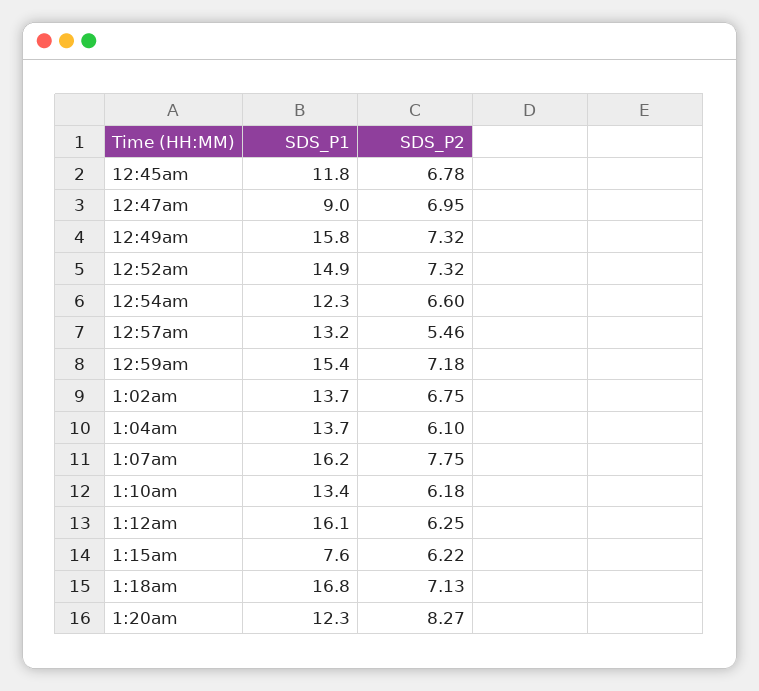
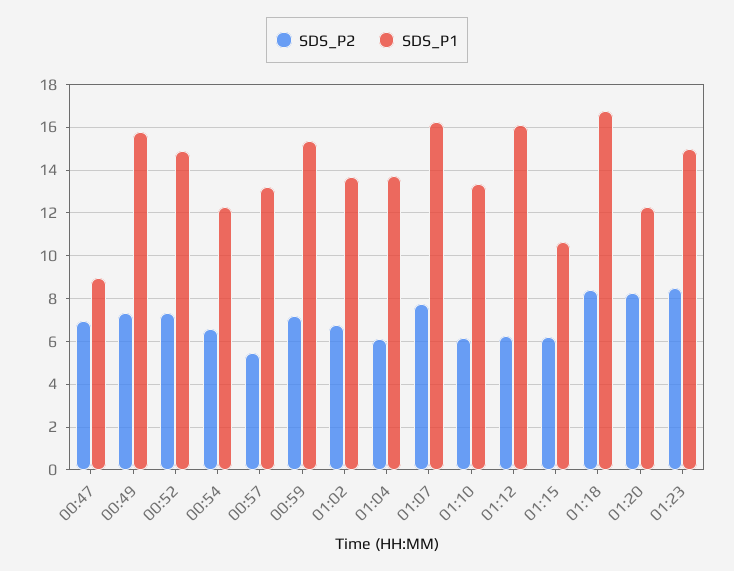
SDS_P1, 12:45am: 11.8 -> none
SDS_P2, 12:45am: 6.78 -> none
SDS_P1, 1:15am: 7.6 -> 10.5
SDS_P2, 1:18am: 7.13 -> 8.5
SDS_P2, 01:23: none -> 8.5
SDS_P1, 01:23: none -> 15

